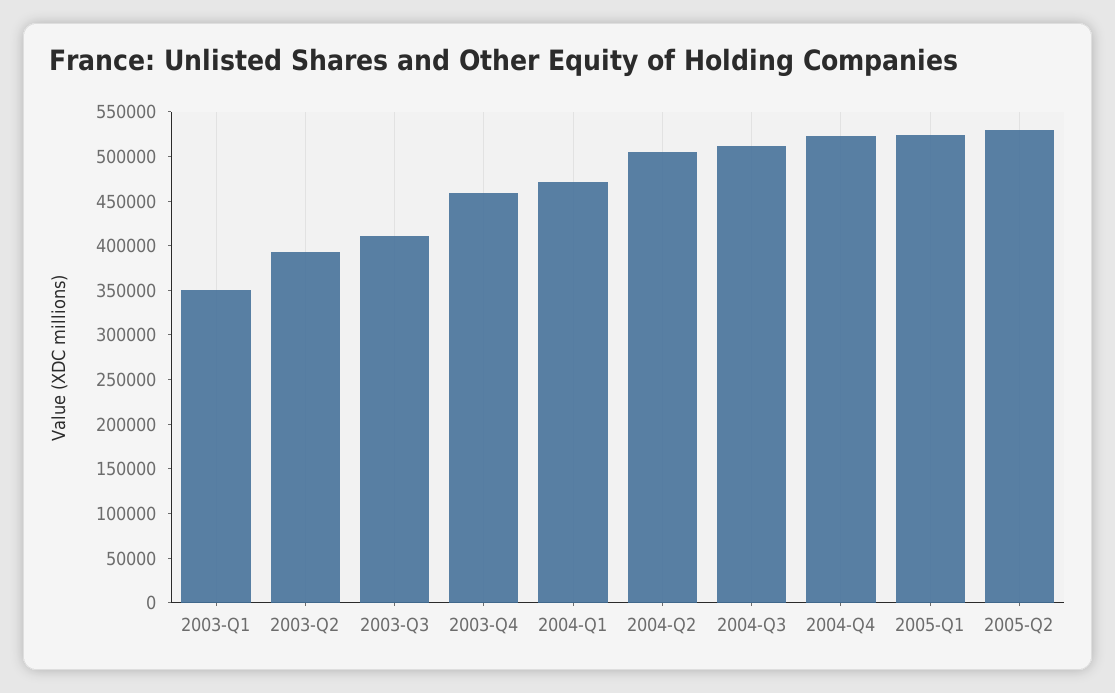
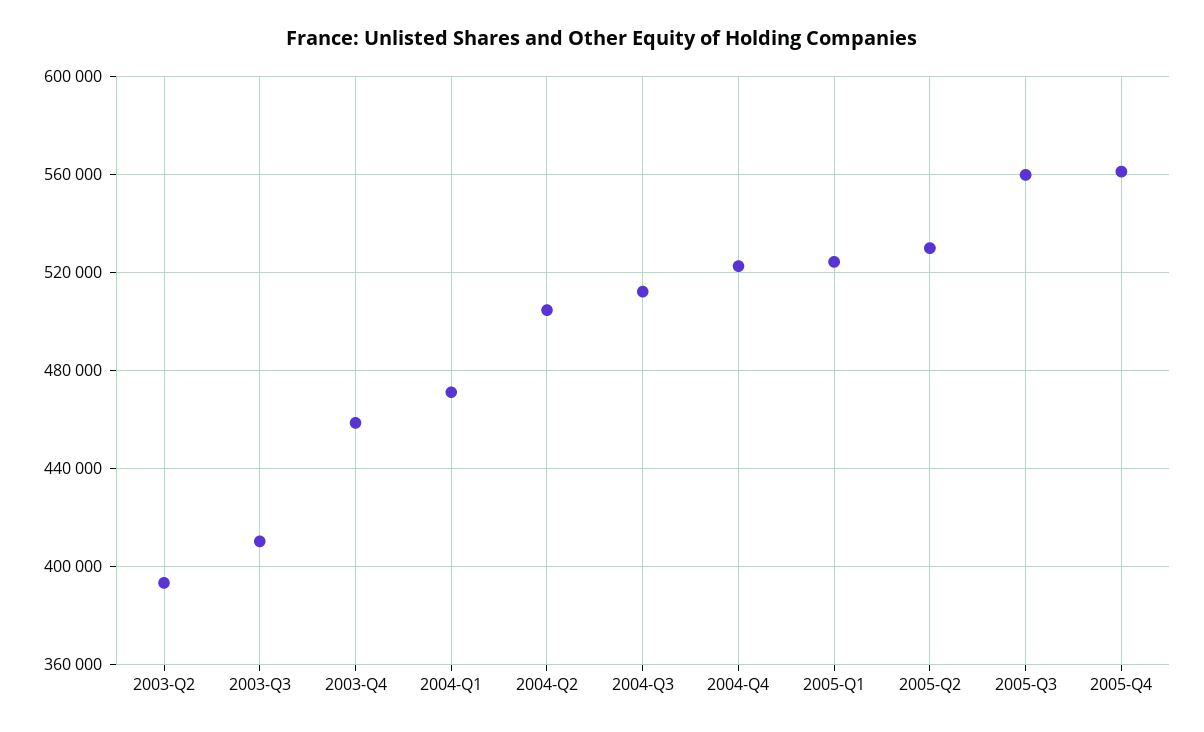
2003-Q1: 350000 -> none
2005-Q3: none -> 560000
2005-Q4: none -> 560000

